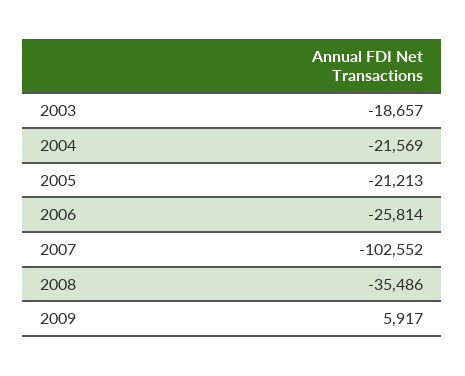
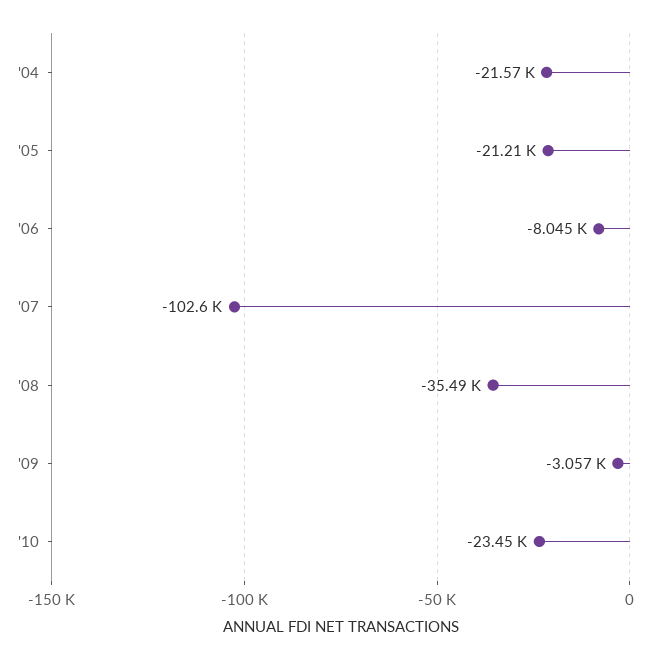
2003: -18657 -> none
2006: -25814 -> -8045
2009: 5917 -> -3057
'10: none -> -23450

